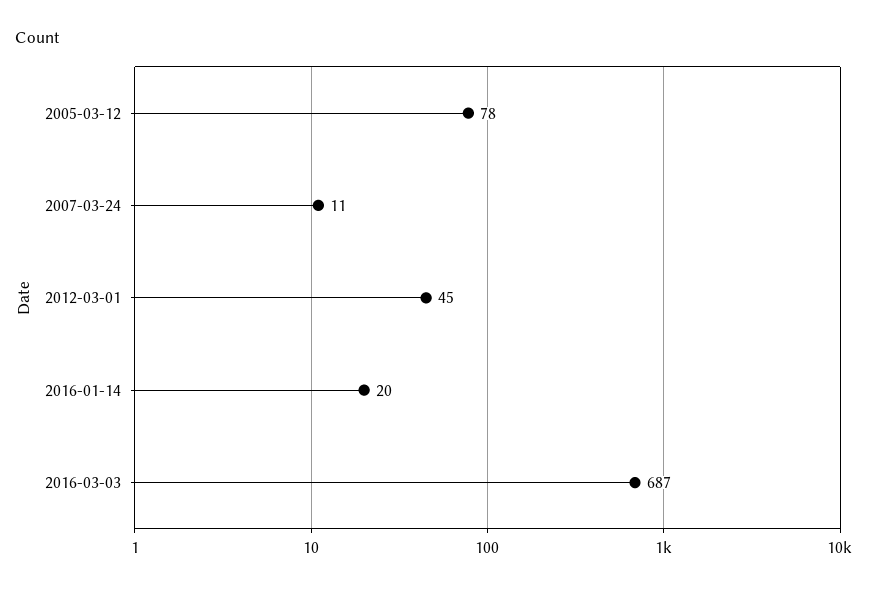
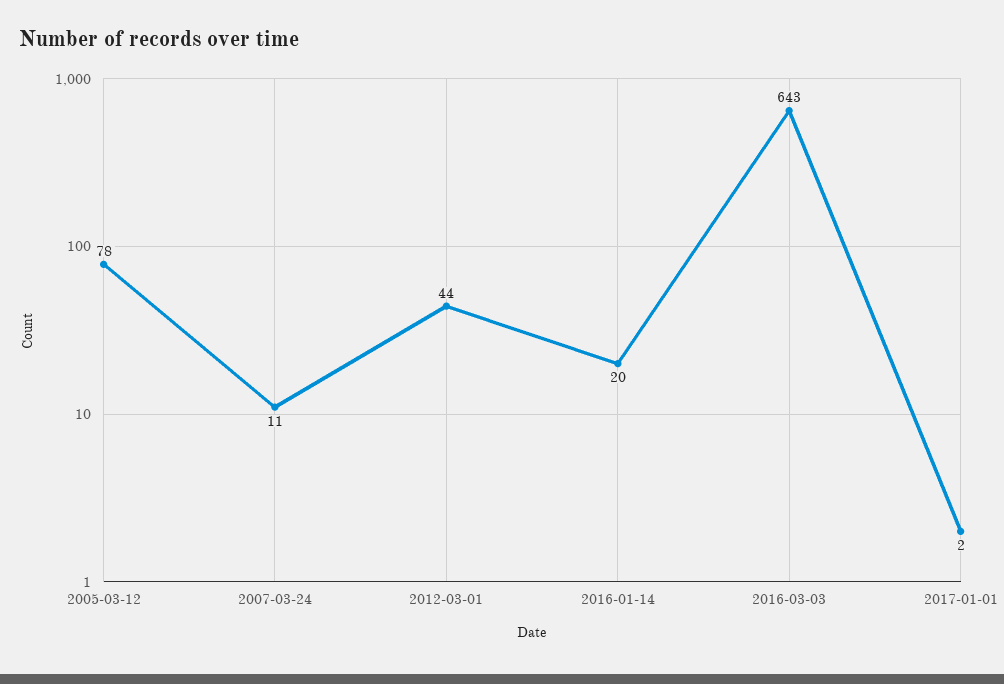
2012-03-01: 45 -> 44
2016-03-03: 687 -> 643
2017-01-01: none -> 2

